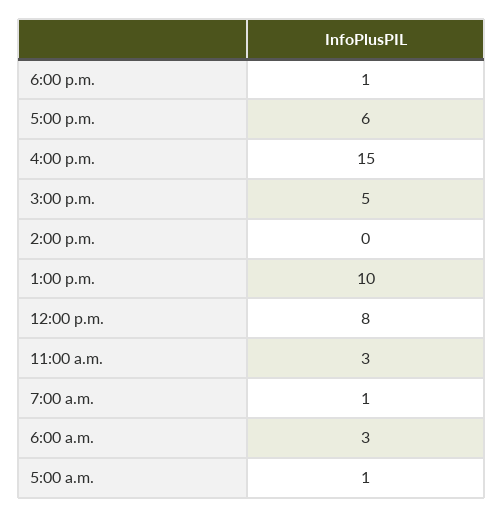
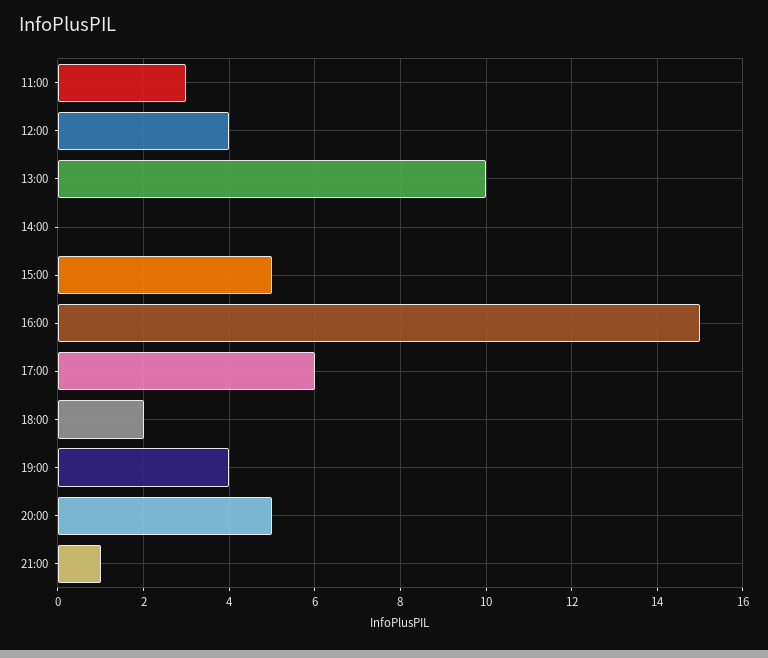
6:00 p.m.: 1 -> 2
12:00 p.m.: 8 -> 4
7:00 a.m.: 1 -> none
6:00 a.m.: 3 -> none
5:00 a.m.: 1 -> none
19:00: none -> 4
20:00: none -> 5
21:00: none -> 1

